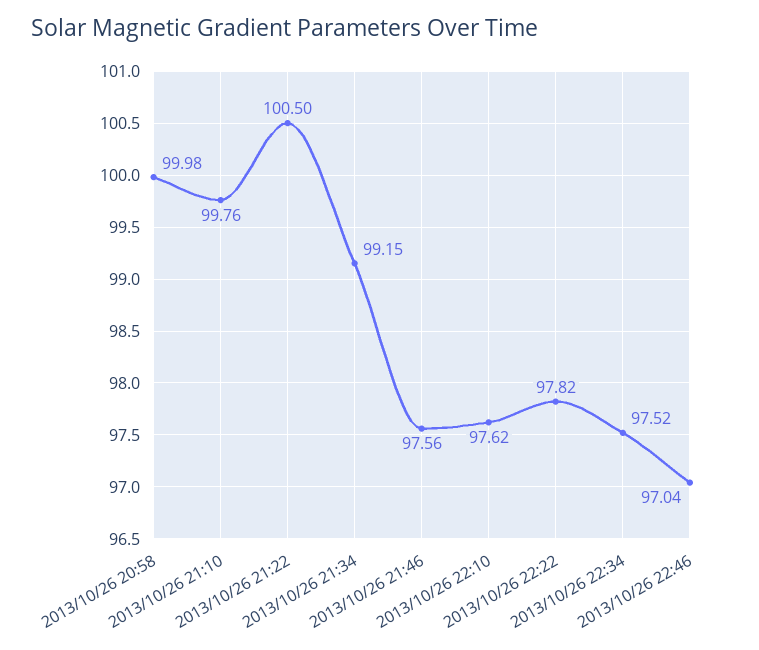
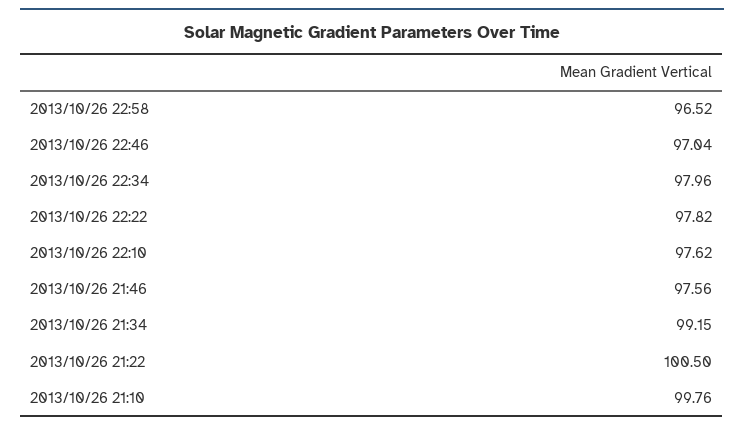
2013/10/26 20:58: 99.98 -> none
2013/10/26 22:34: 97.52 -> 97.96
2013/10/26 22:58: none -> 96.52

